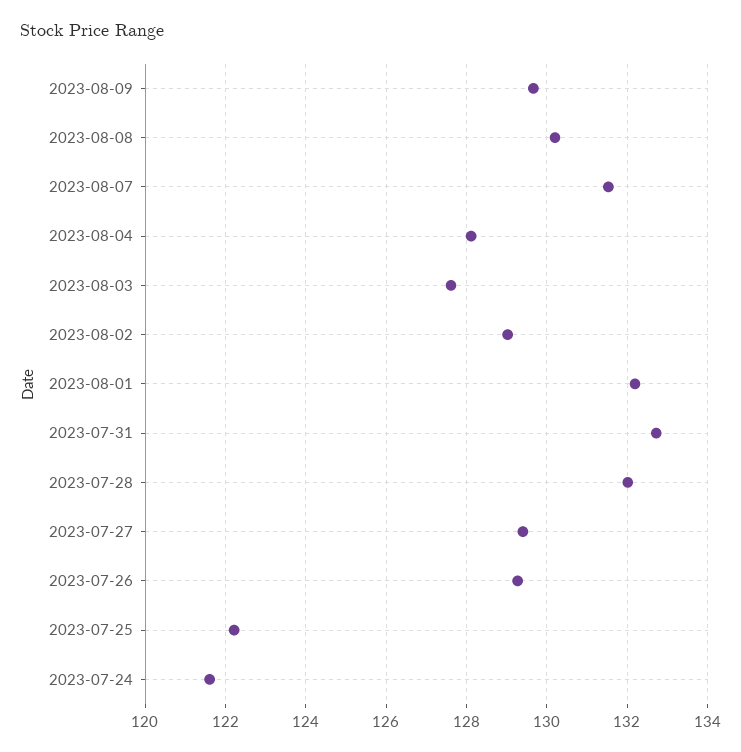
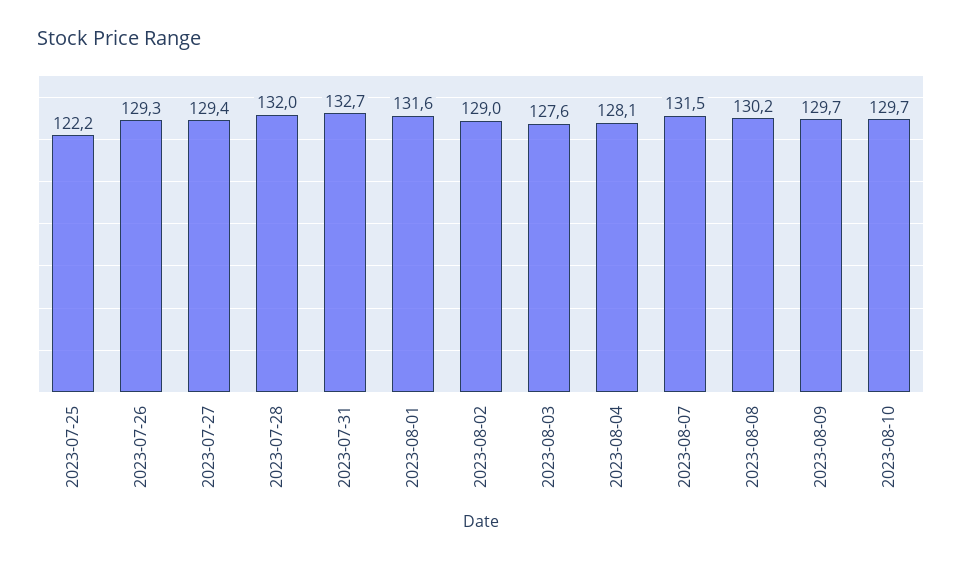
2023-08-01: 132.2 -> 131.6
2023-07-24: 121.6 -> none
2023-08-10: none -> 129.7

